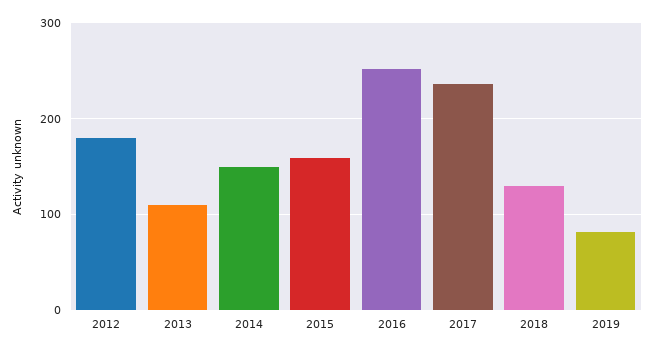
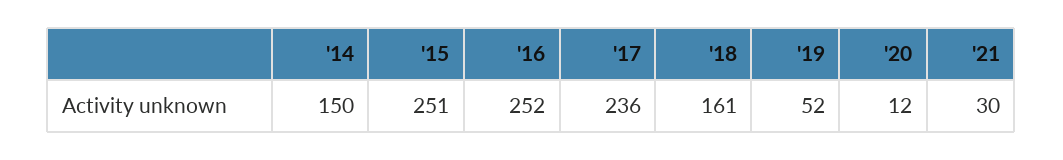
2012: 180 -> none
2013: 110 -> none
2015: 160 -> 251
2018: 130 -> 161
2019: 80 -> 52
'20: none -> 12
'21: none -> 30

